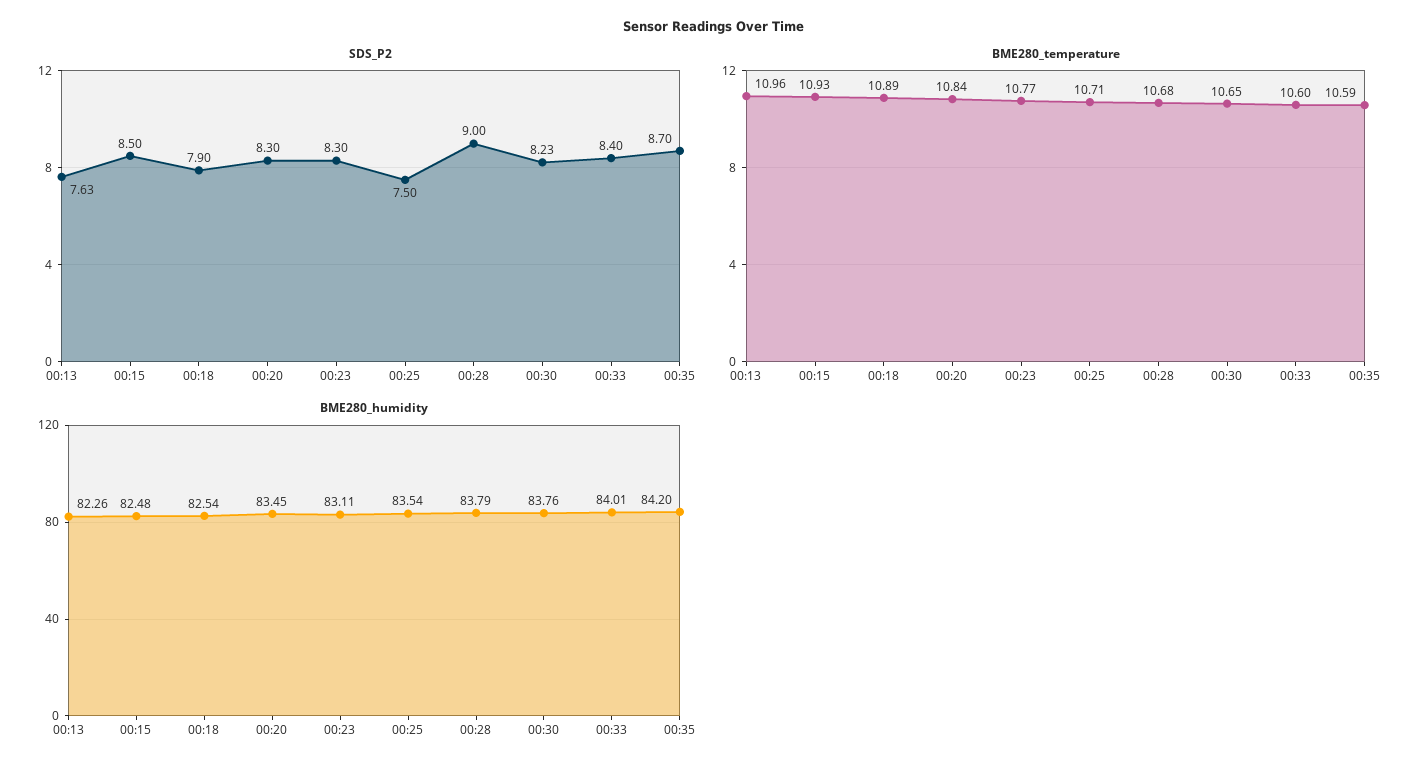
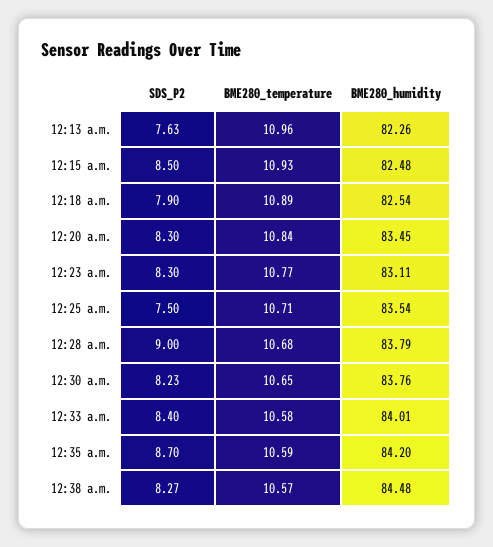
BME280_temperature, 00:33: 10.6 -> 10.58
SDS_P2, 12:38 a.m.: none -> 8.27
BME280_temperature, 12:38 a.m.: none -> 10.57
BME280_humidity, 12:38 a.m.: none -> 84.48

